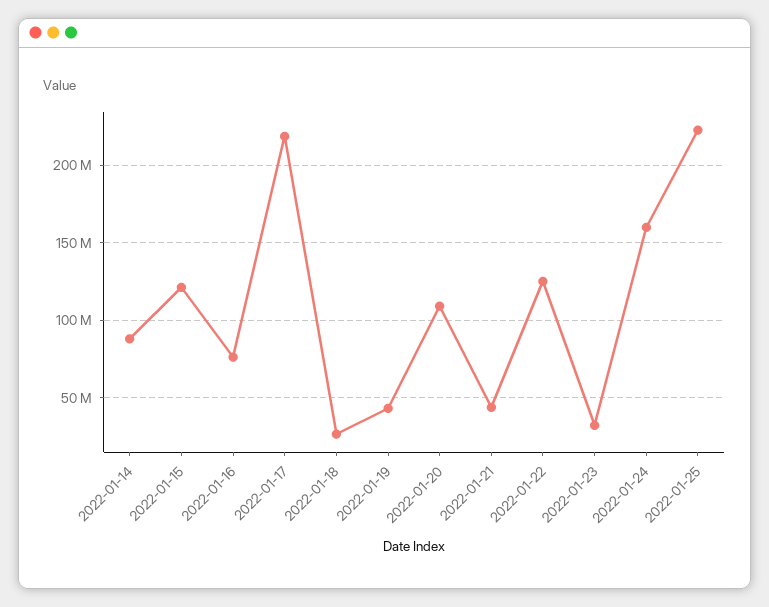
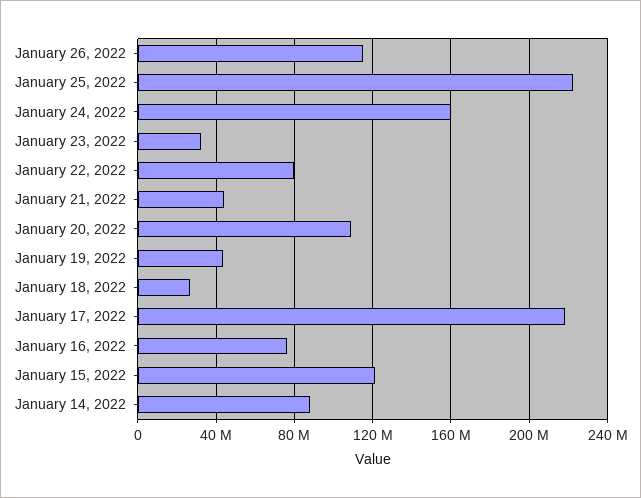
2022-01-22: 125000000 -> 80000000
January 26, 2022: none -> 115000000

